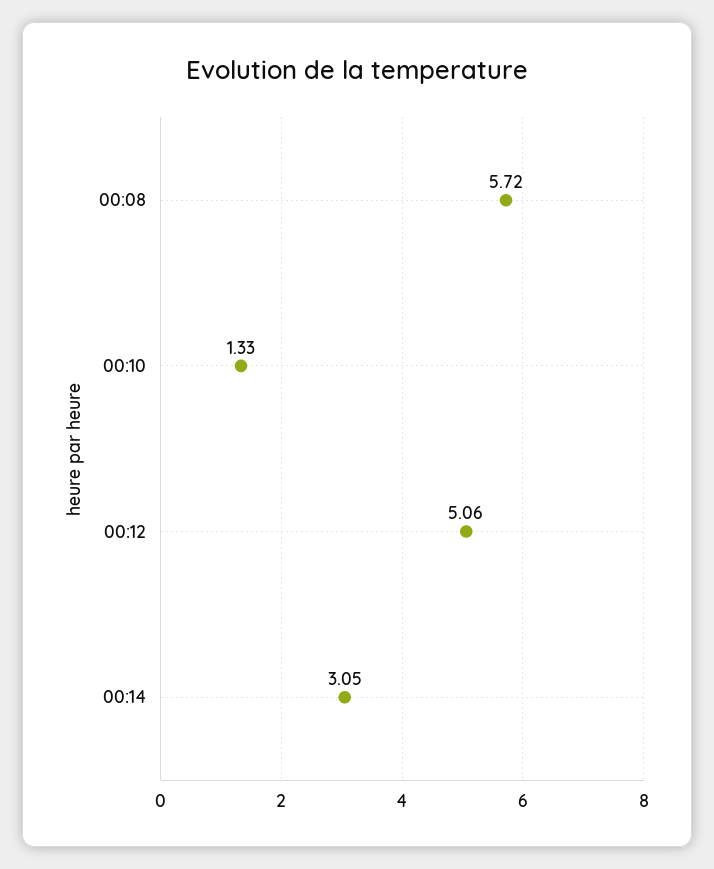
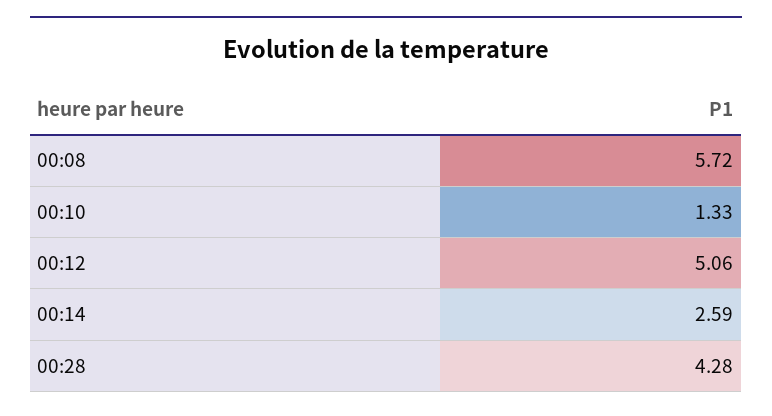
00:14: 3.05 -> 2.59
00:28: none -> 4.28

